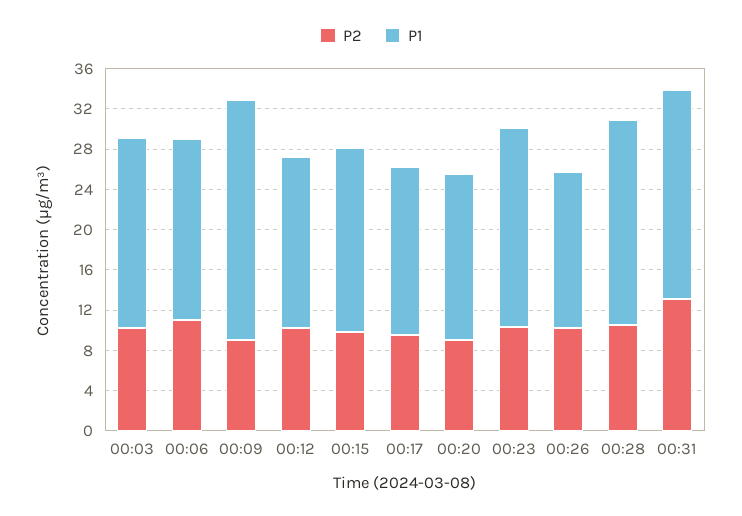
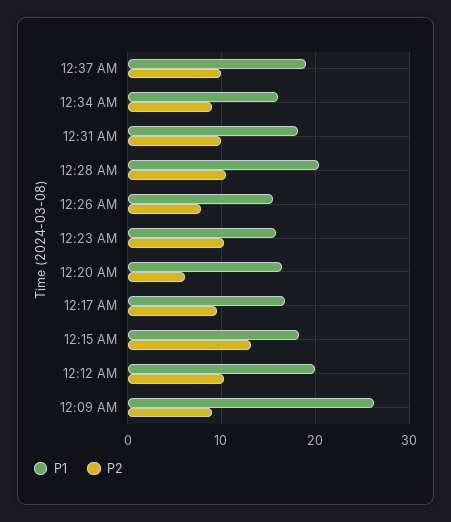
P2, 00:03: 10 -> none
P1, 00:03: 19 -> none
P2, 00:06: 11 -> none
P1, 00:06: 18 -> none
P1, 00:09: 24 -> 26
P1, 00:12: 17 -> 20
P2, 00:15: 10 -> 13
P2, 00:20: 9 -> 6
P1, 00:23: 20 -> 16
P2, 00:26: 10 -> 8
P2, 00:31: 13 -> 10
P1, 00:31: 21 -> 18
P1, 12:37 AM: none -> 19
P2, 12:37 AM: none -> 10
P1, 12:34 AM: none -> 16
P2, 12:34 AM: none -> 9

